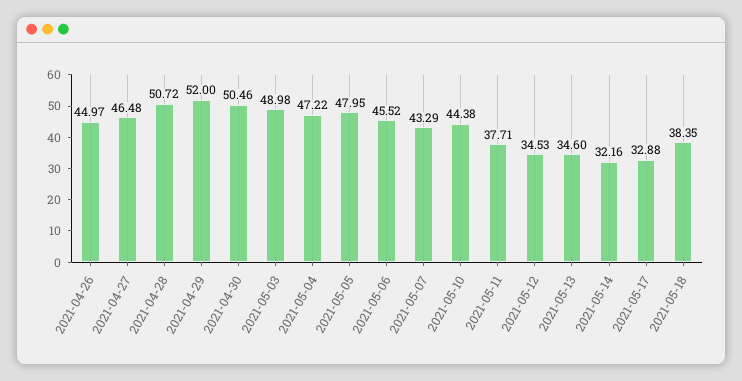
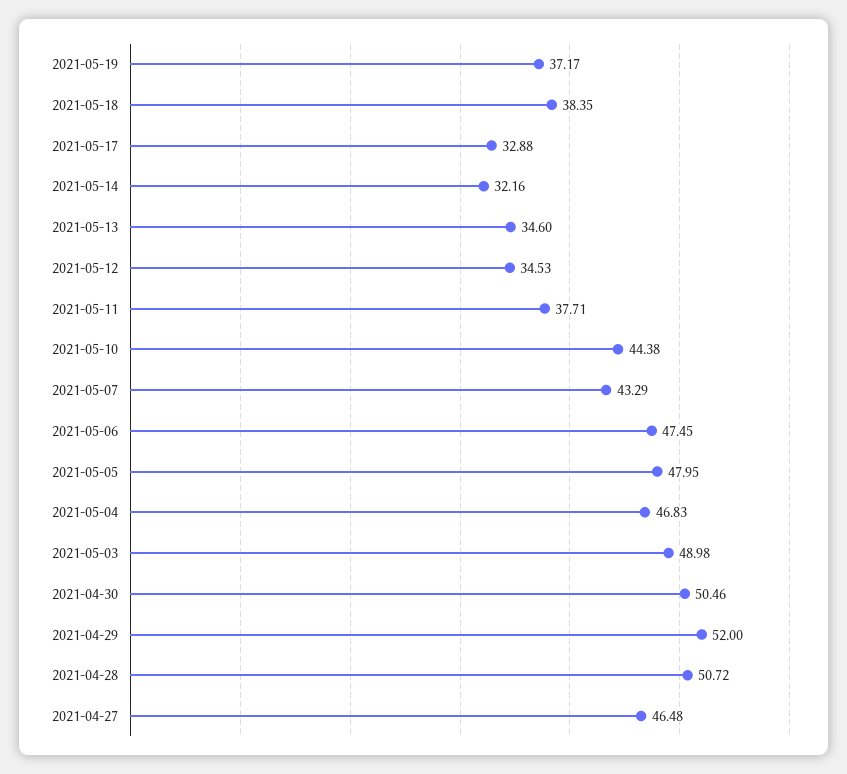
2021-04-26: 44.97 -> none
2021-05-04: 47.22 -> 46.83
2021-05-06: 45.52 -> 47.45
2021-05-19: none -> 37.17

